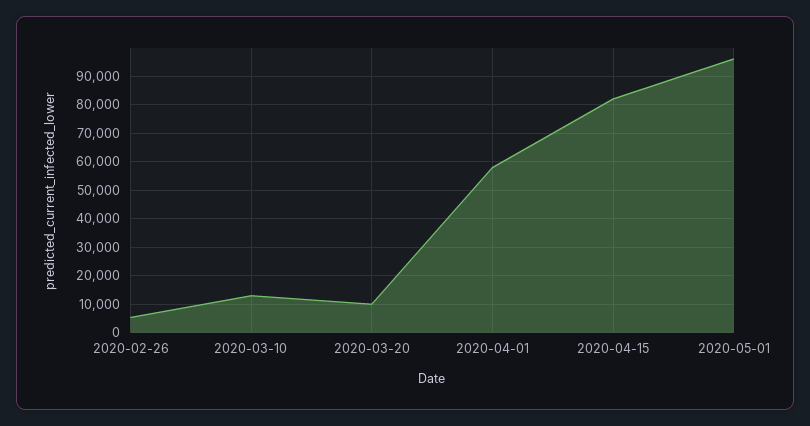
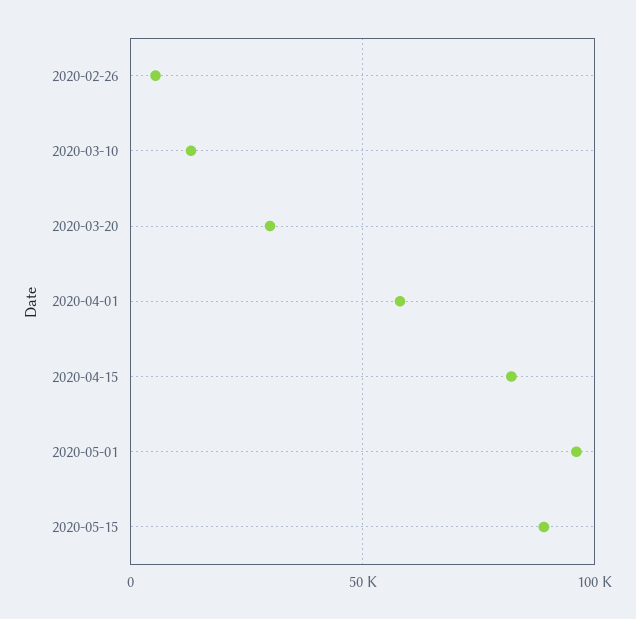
2020-03-20: 10000 -> 30000
2020-05-15: none -> 90000

